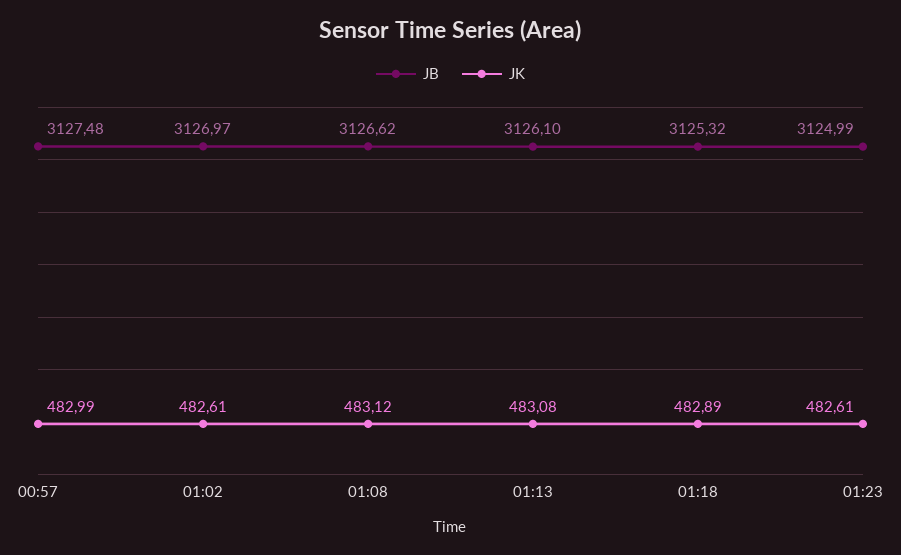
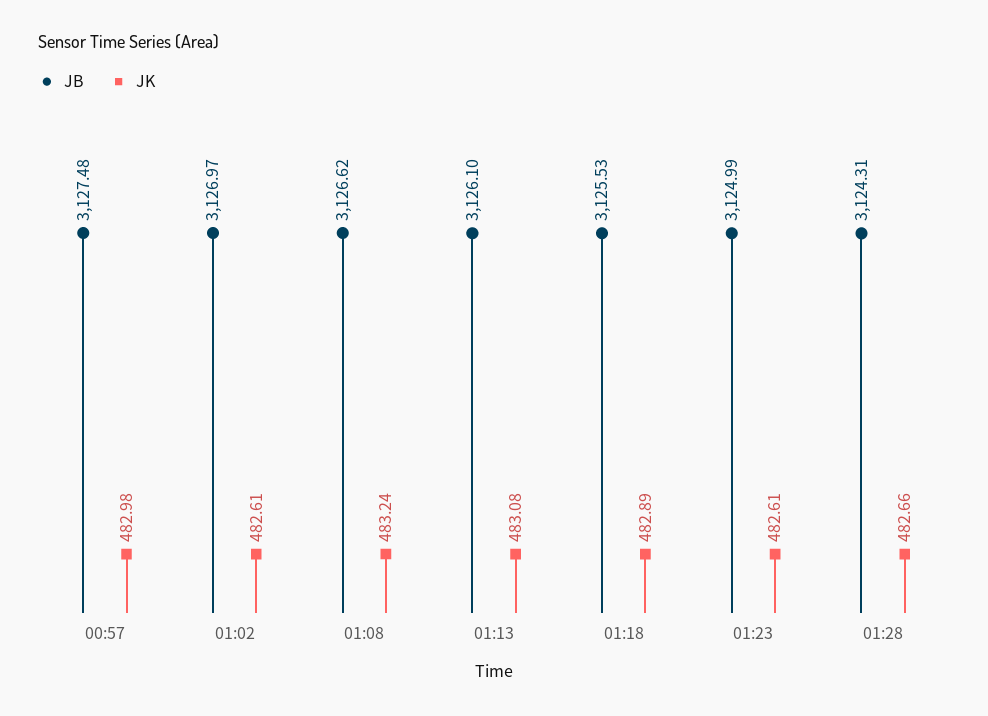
JK, 00:57: 482.99 -> 482.98
JK, 01:08: 483.12 -> 483.24
JB, 01:18: 3125.32 -> 3125.53
JB, 01:28: none -> 3124.31
JK, 01:28: none -> 482.66

